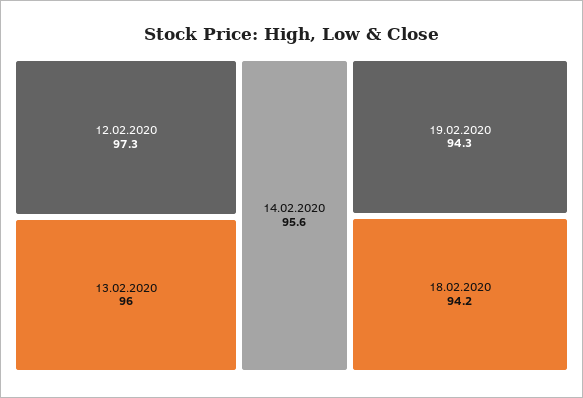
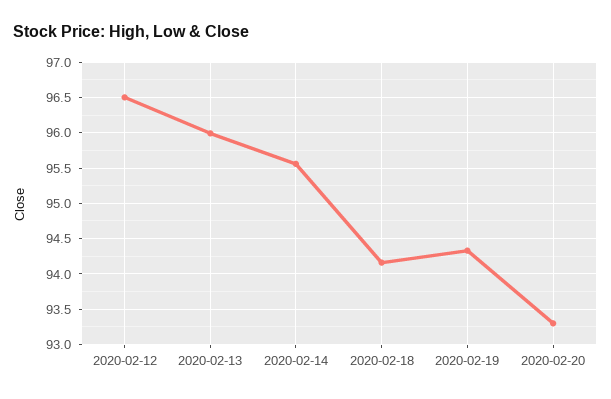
12.02.2020: 97.3 -> 96.5
2020-02-20: none -> 93.3

